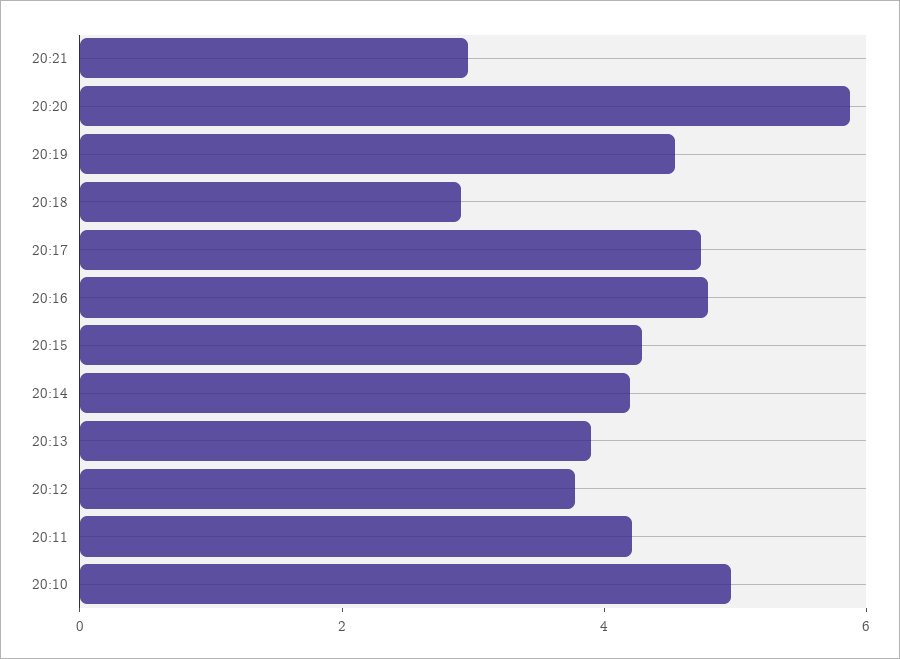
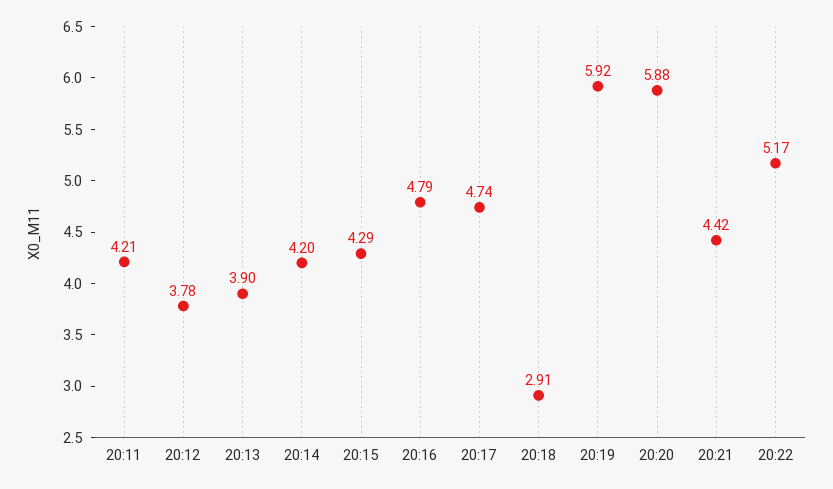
20:21: 3 -> 4.42
20:19: 4.5 -> 5.92
20:10: 5 -> none
20:22: none -> 5.17

